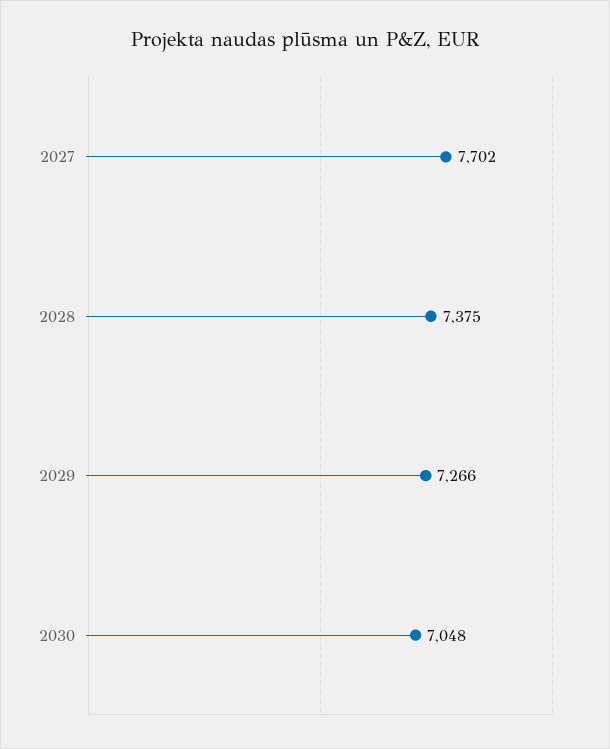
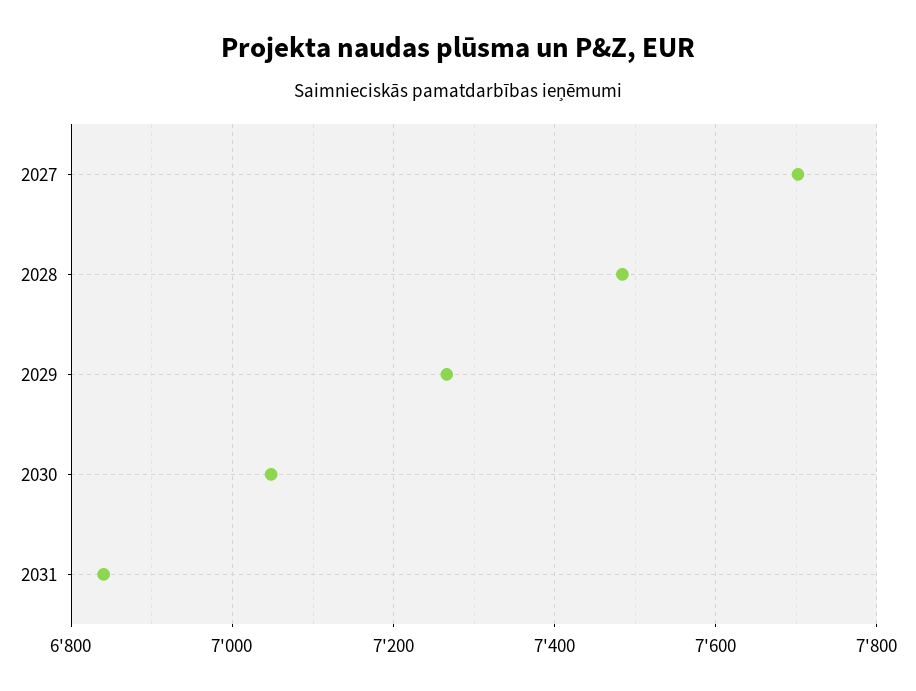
2028: 7375 -> 7480
2031: none -> 6840

